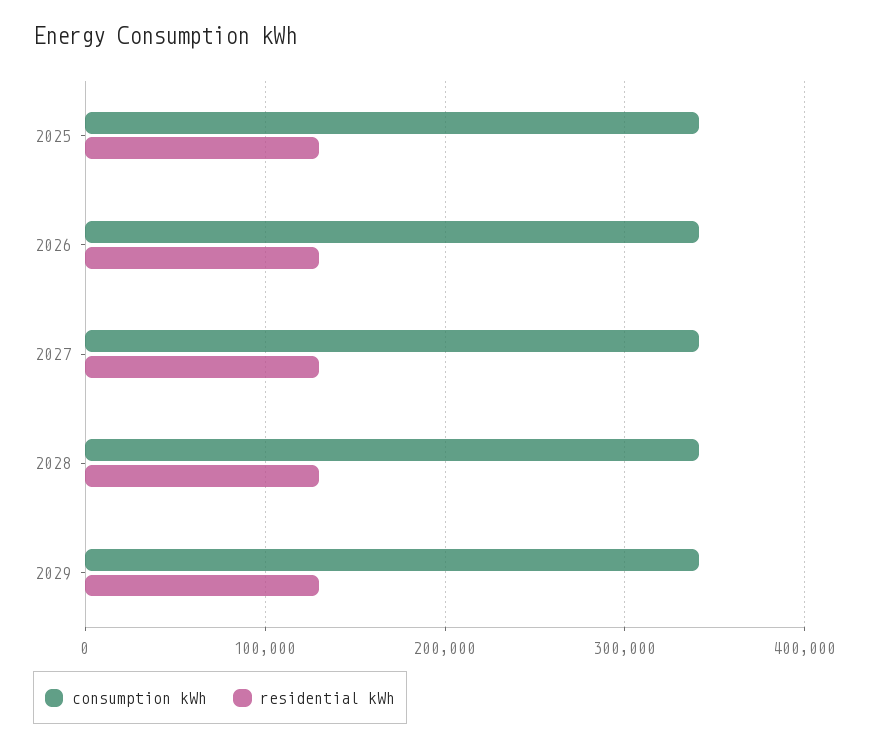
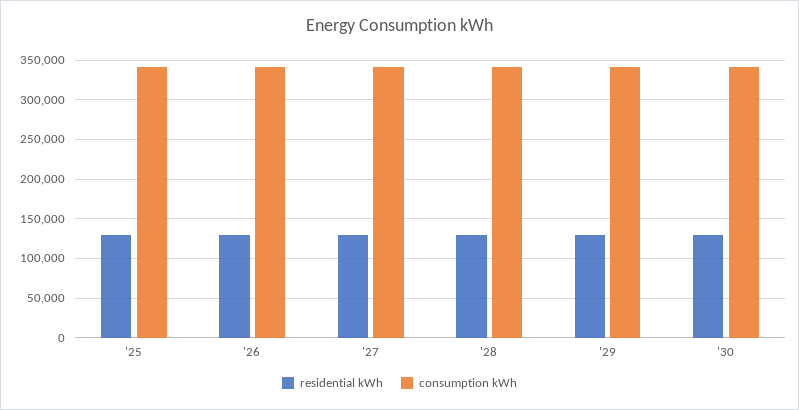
residential kWh, '30: none -> 130000
consumption kWh, '30: none -> 340000

